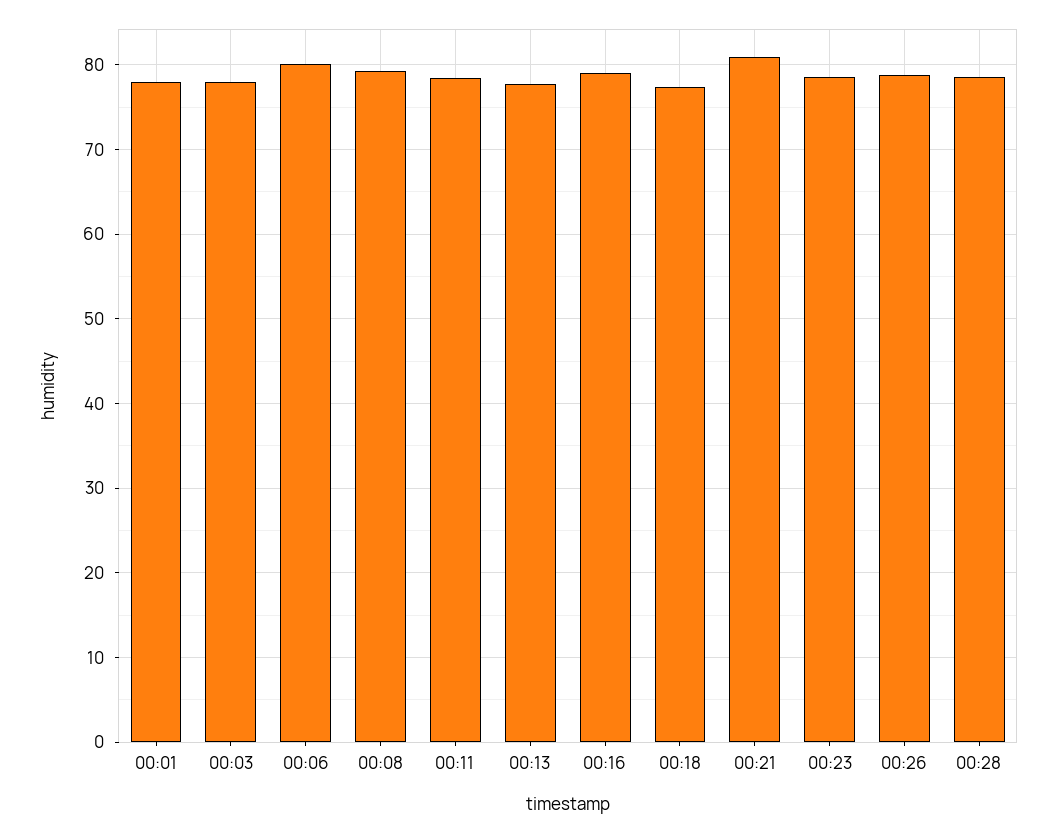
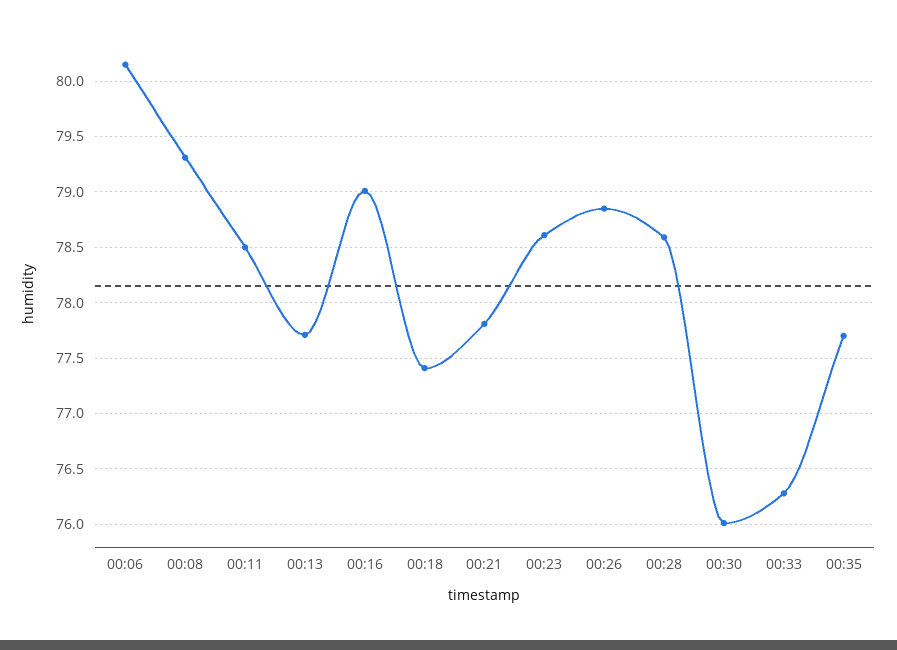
00:01: 78 -> none
00:03: 78 -> none
00:21: 81 -> 77.8
00:30: none -> 76
00:33: none -> 76.3
00:35: none -> 77.7

